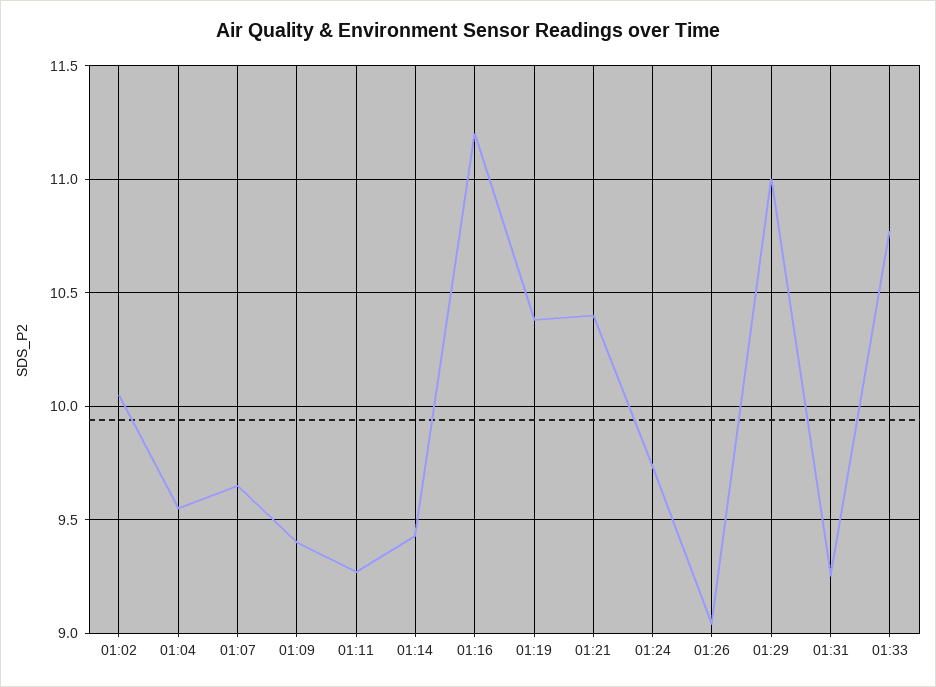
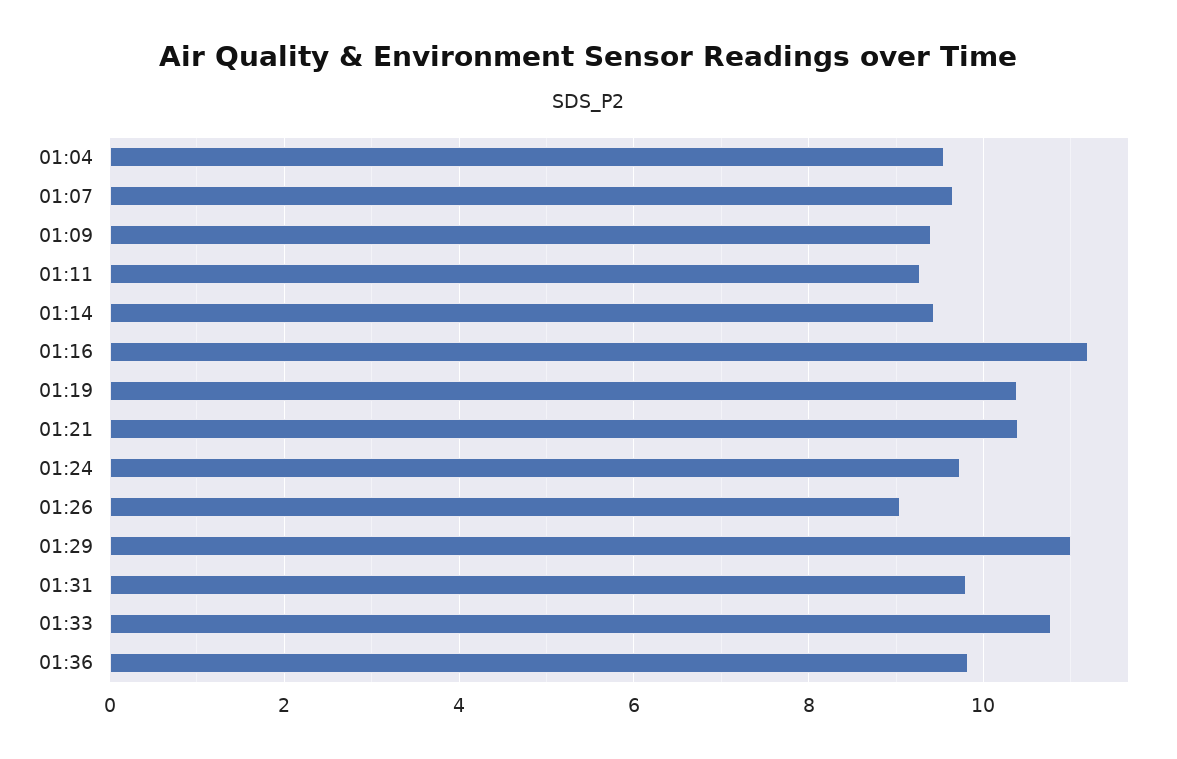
01:02: 10.05 -> none
01:31: 9.25 -> 9.8
01:36: none -> 9.8

